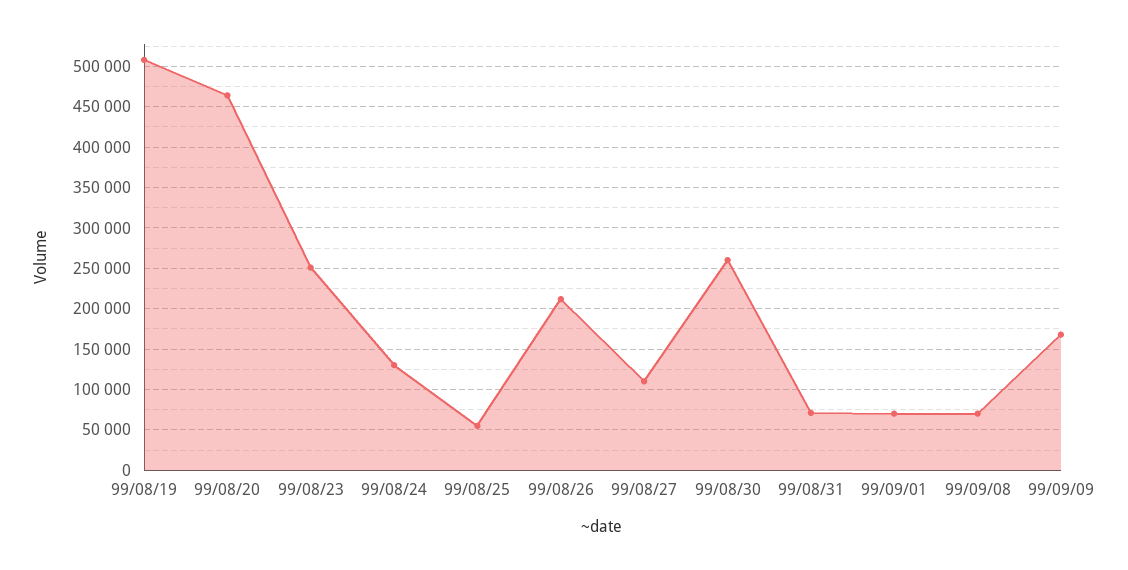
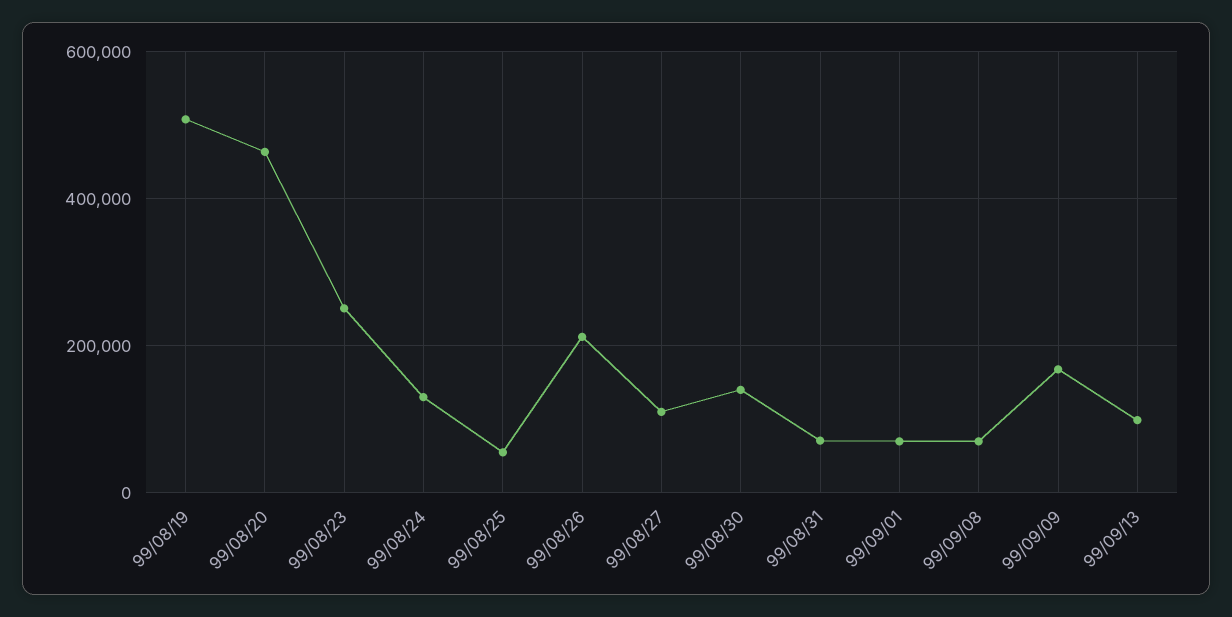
99/08/30: 260000 -> 140000
99/09/13: none -> 100000

